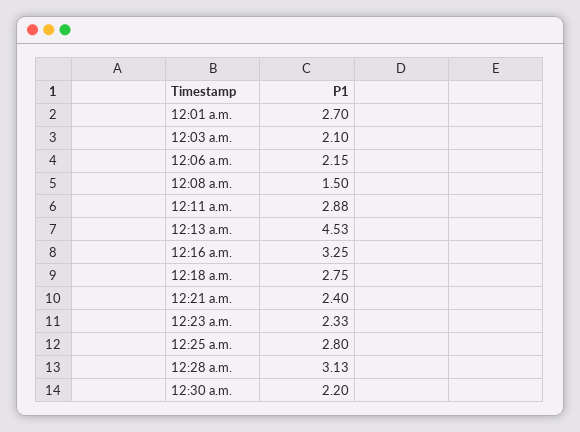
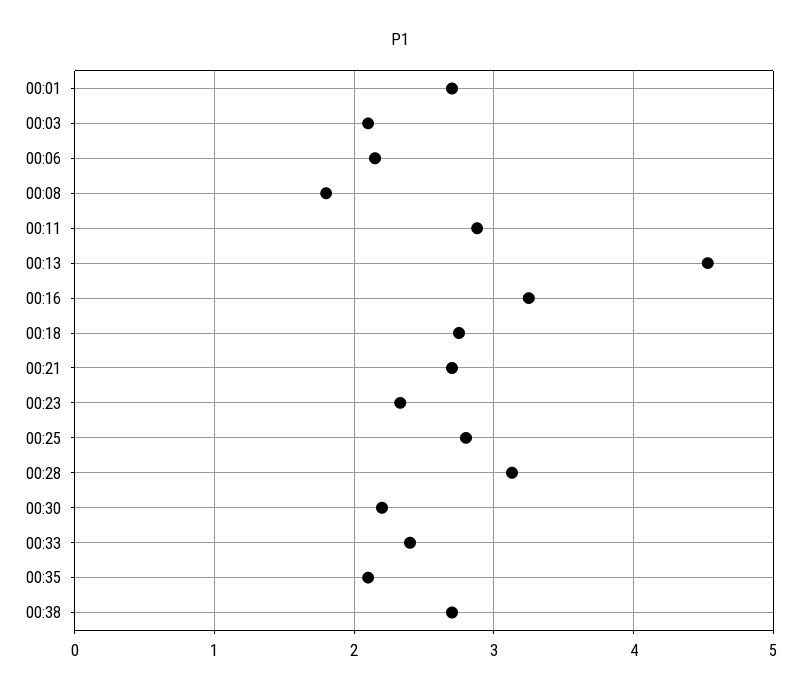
12:08 a.m.: 1.5 -> 1.8
12:21 a.m.: 2.4 -> 2.7
00:33: none -> 2.4
00:35: none -> 2.1
00:38: none -> 2.7

